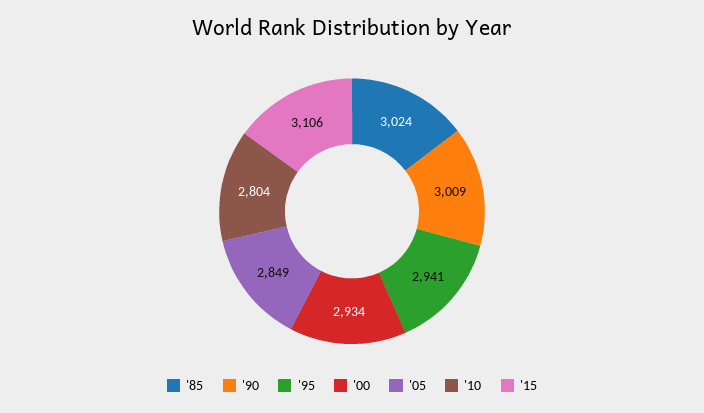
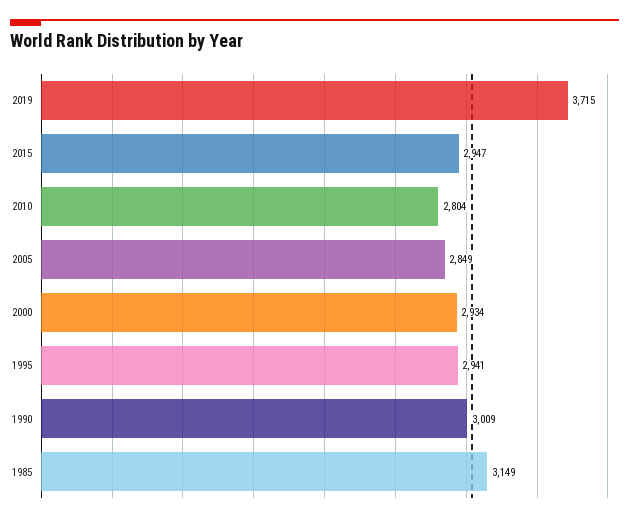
'85: 3024 -> 3149
'15: 3106 -> 2947
2019: none -> 3715

